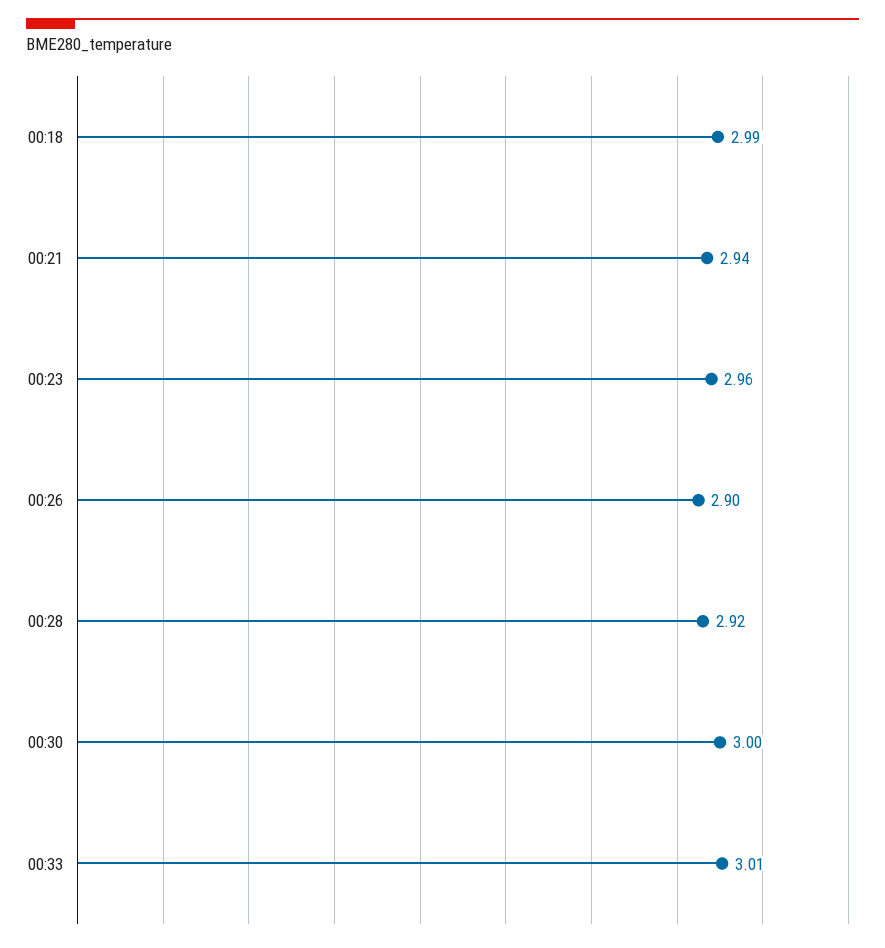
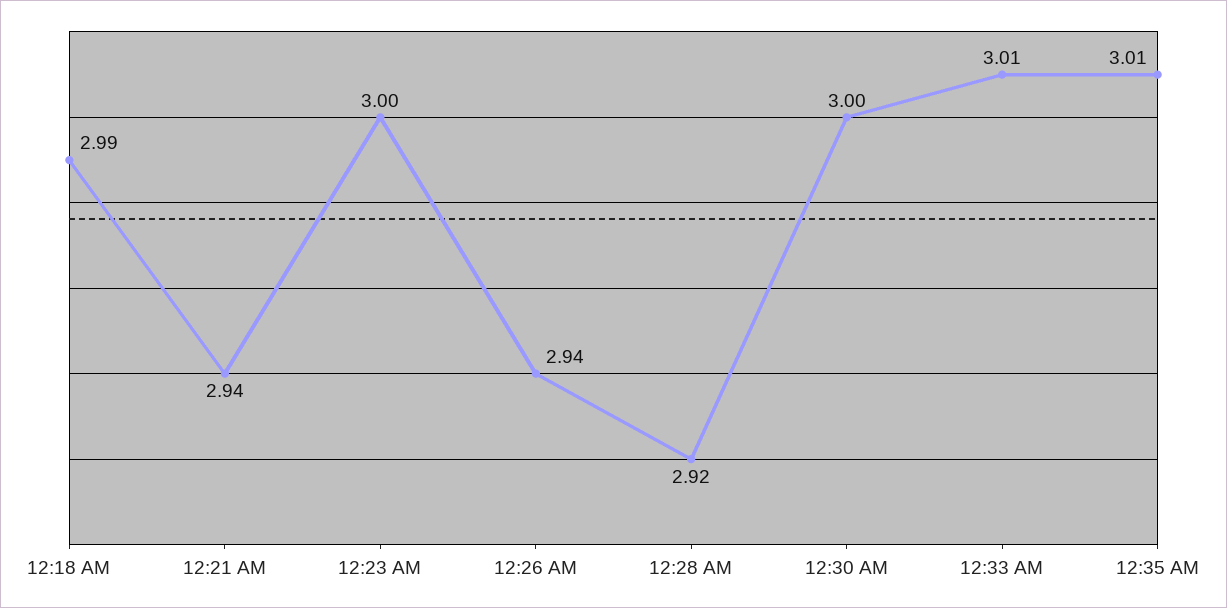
00:23: 2.96 -> 3
00:26: 2.9 -> 2.94
12:35 AM: none -> 3.01

